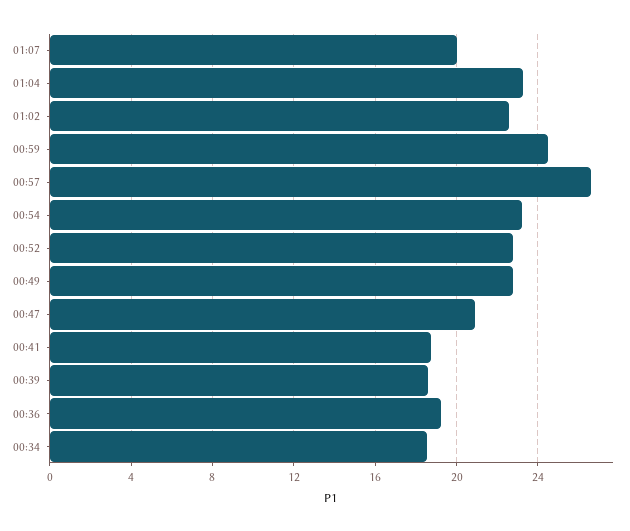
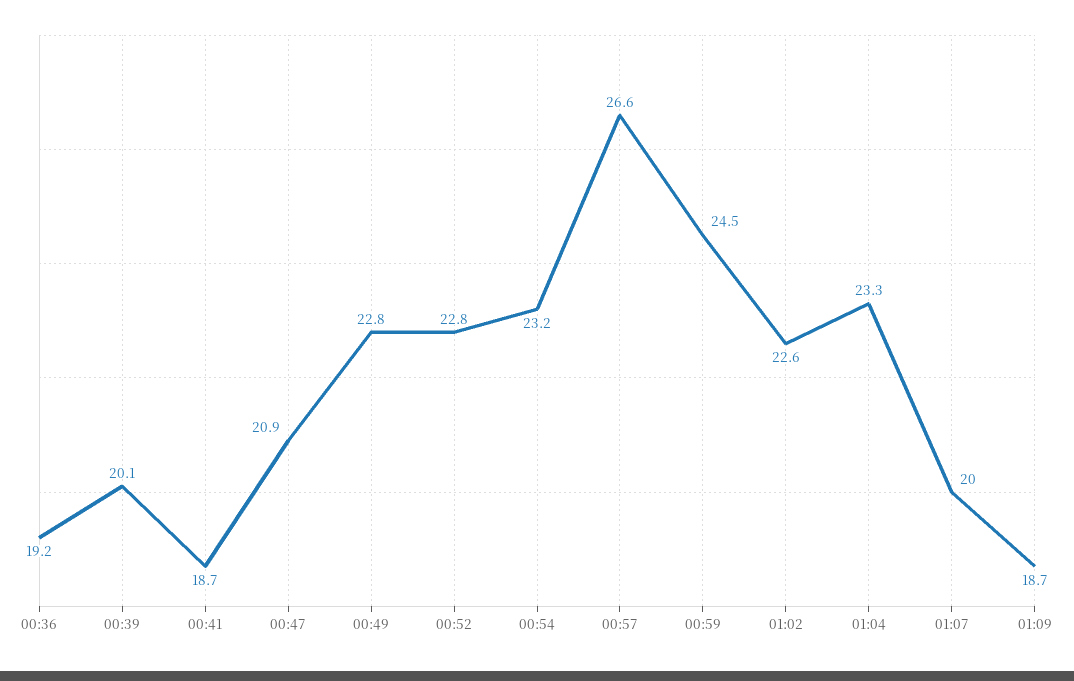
00:39: 18.5 -> 20.1
00:34: 18.5 -> none
01:09: none -> 18.7

